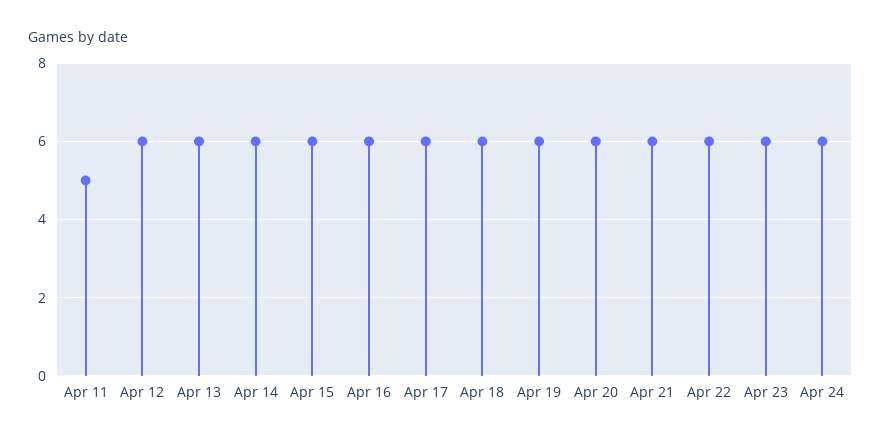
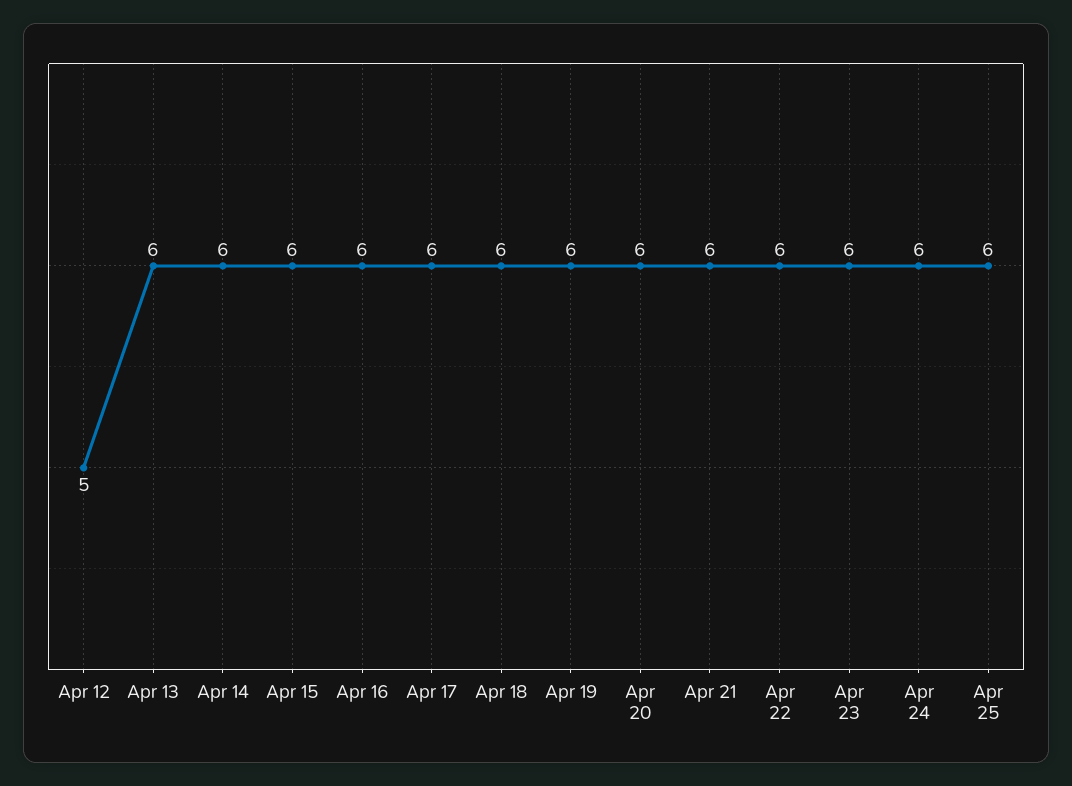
Apr 11: 5 -> none
Apr 12: 6 -> 5
Apr 25: none -> 6

